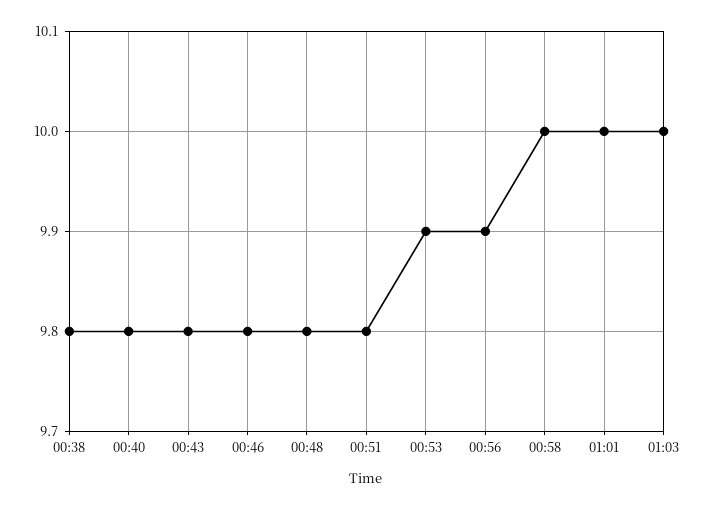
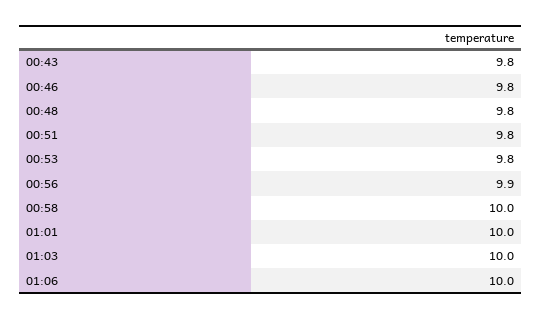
00:38: 9.8 -> none
00:40: 9.8 -> none
00:53: 9.9 -> 9.8
01:06: none -> 10

